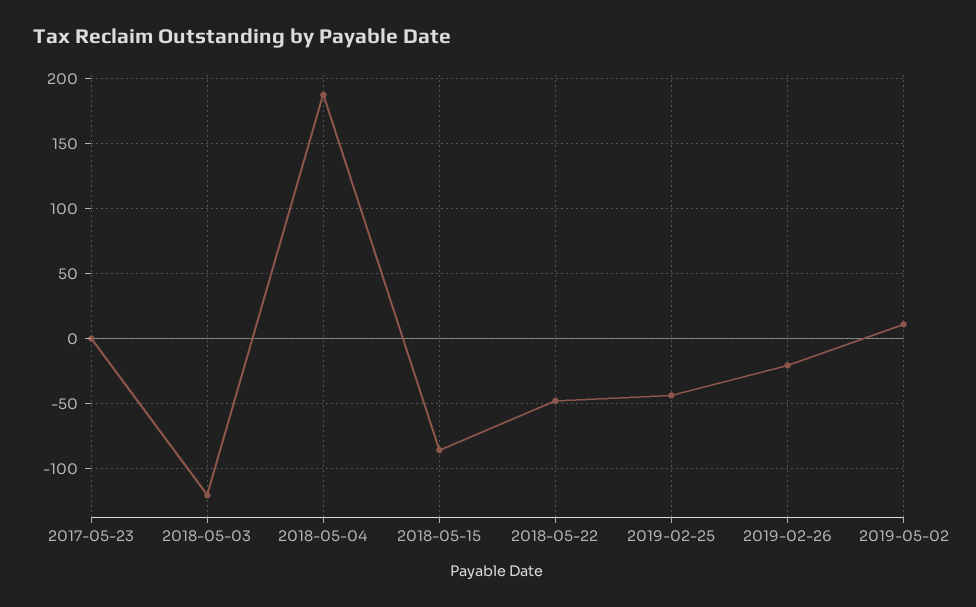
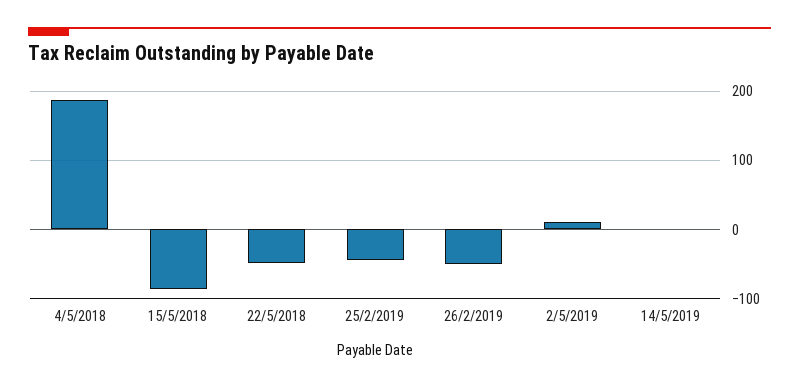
2017-05-23: 0 -> none
2018-05-03: -120 -> none
2019-02-26: -20 -> -50
14/5/2019: none -> 0

